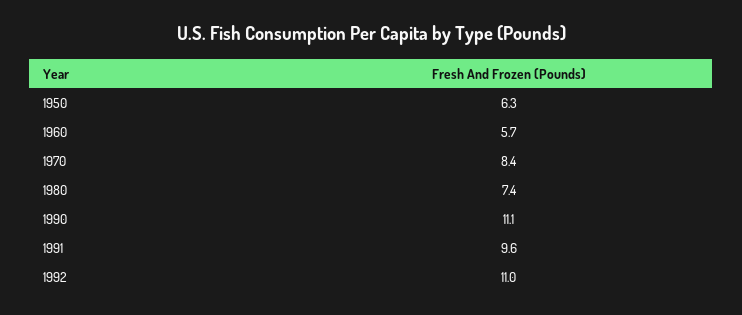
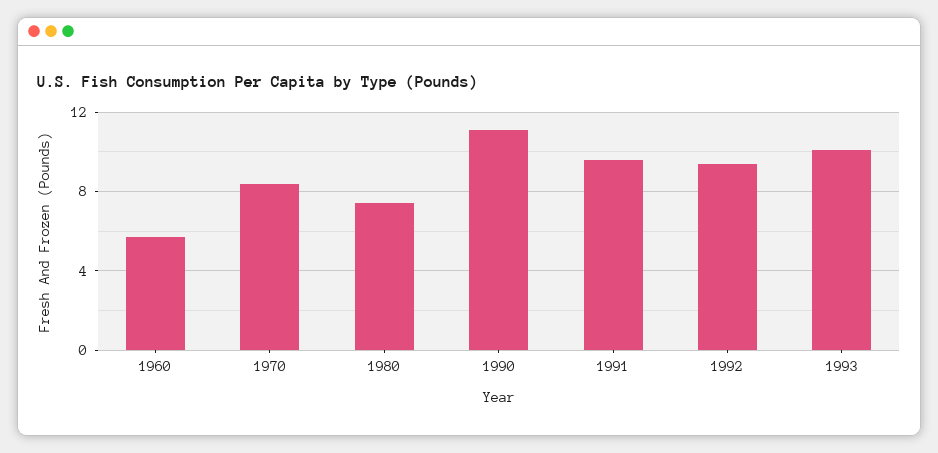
1950: 6.3 -> none
1992: 11 -> 9.5
1993: none -> 10

